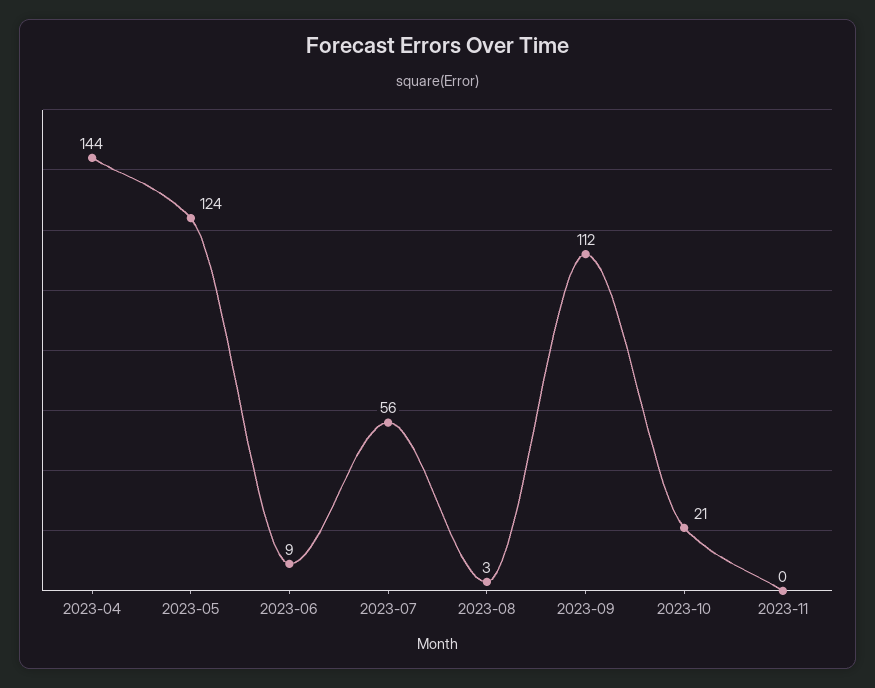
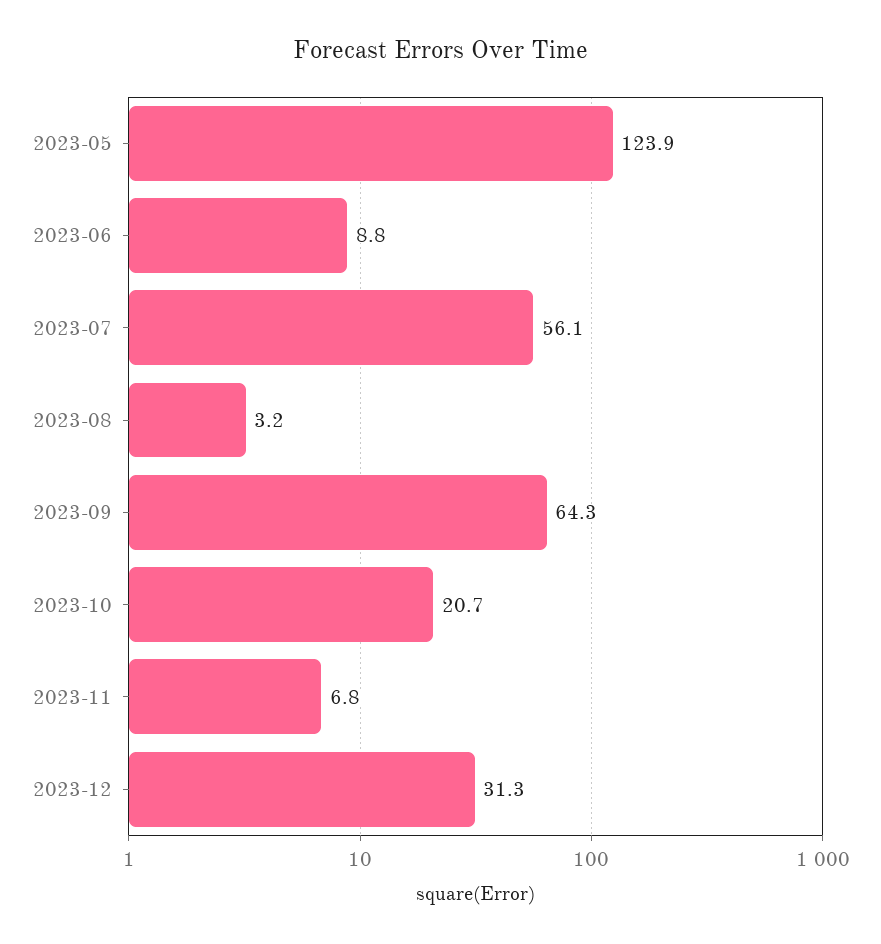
2023-04: 144 -> none
2023-09: 112 -> 64.3
2023-11: 0 -> 6.8
2023-12: none -> 31.3

